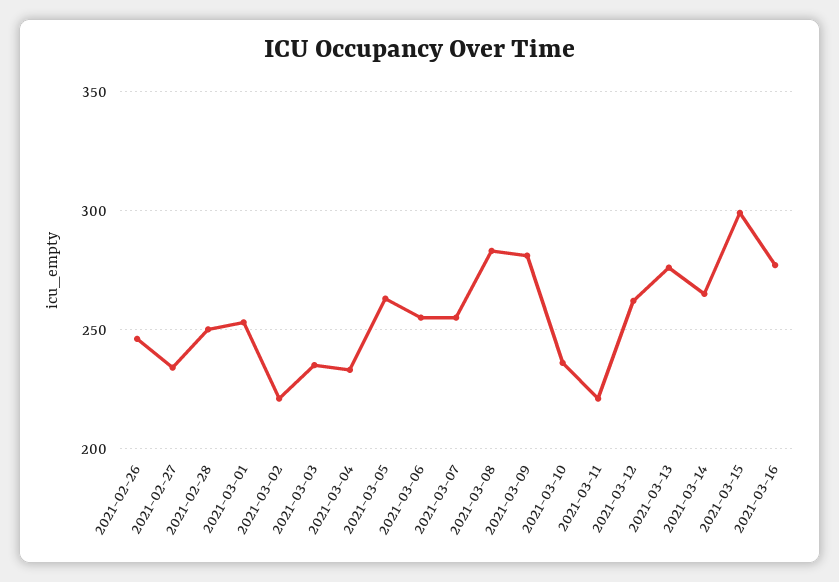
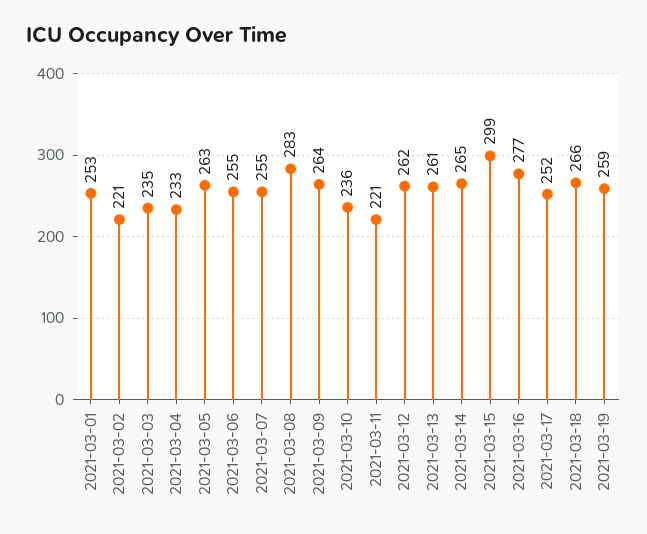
2021-02-26: 245 -> none
2021-02-27: 235 -> none
2021-02-28: 250 -> none
2021-03-09: 280 -> 264
2021-03-13: 275 -> 261
2021-03-17: none -> 252
2021-03-18: none -> 266
2021-03-19: none -> 259

